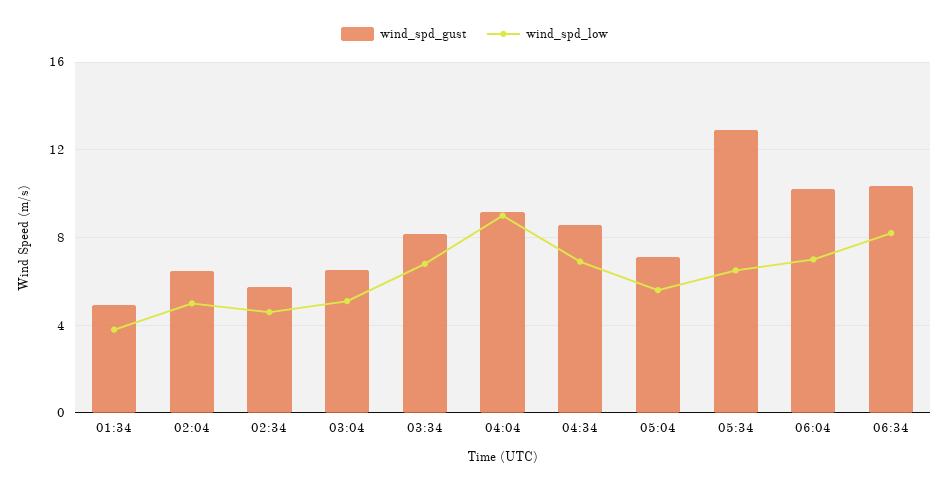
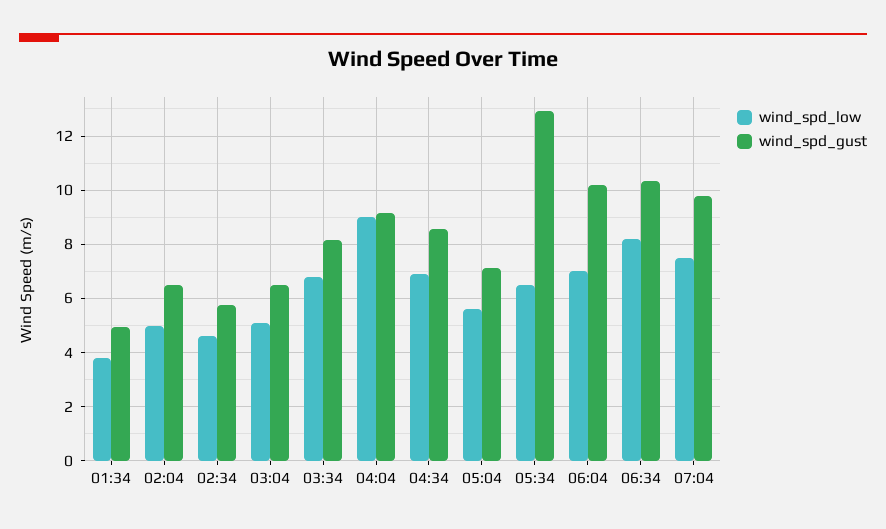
wind_spd_low, 07:04: none -> 7.5
wind_spd_gust, 07:04: none -> 9.75

